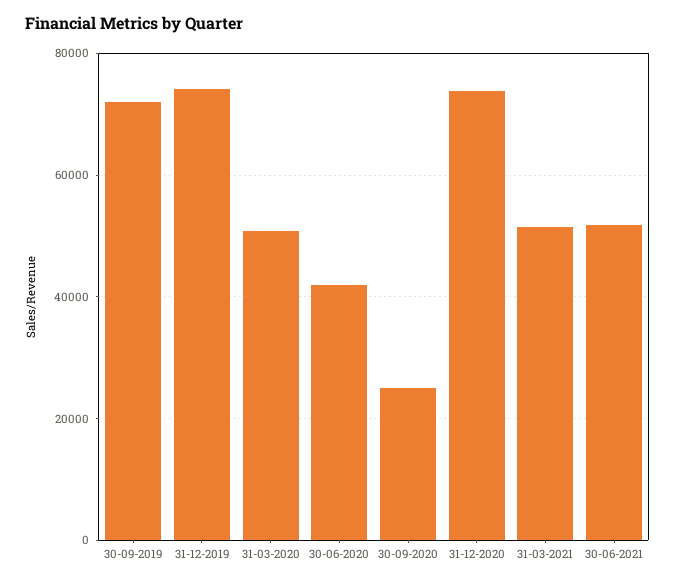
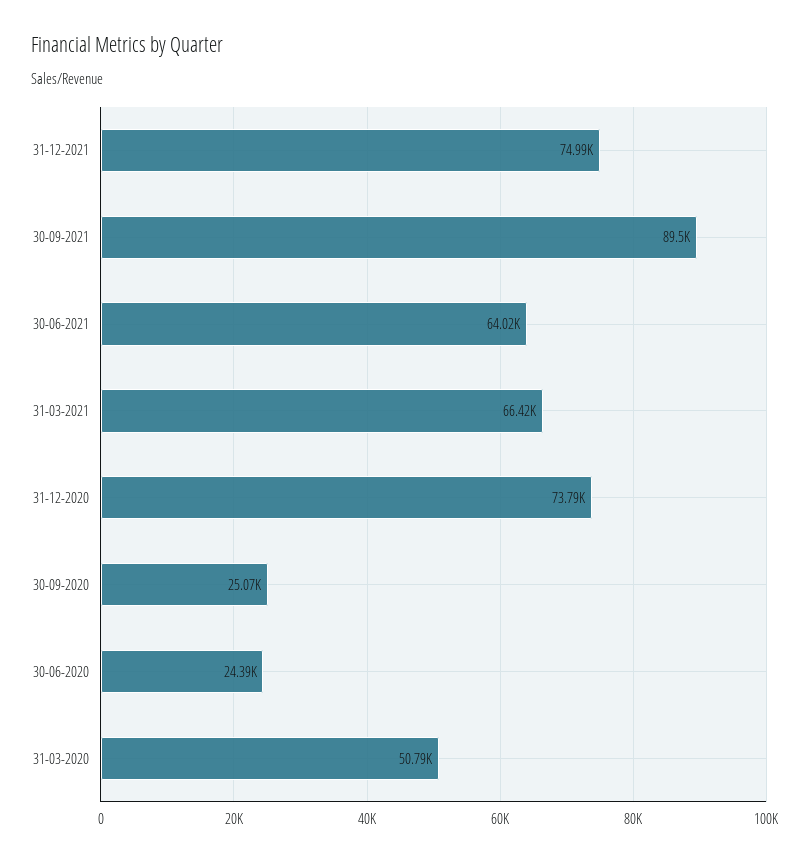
30-09-2019: 72000 -> none
31-12-2019: 74000 -> none
30-06-2020: 42000 -> 24390
31-03-2021: 52000 -> 66420
30-06-2021: 52000 -> 64020
31-12-2021: none -> 74990
30-09-2021: none -> 89500

